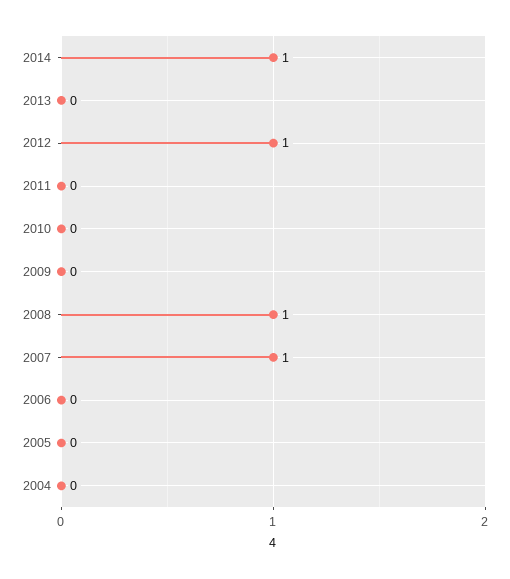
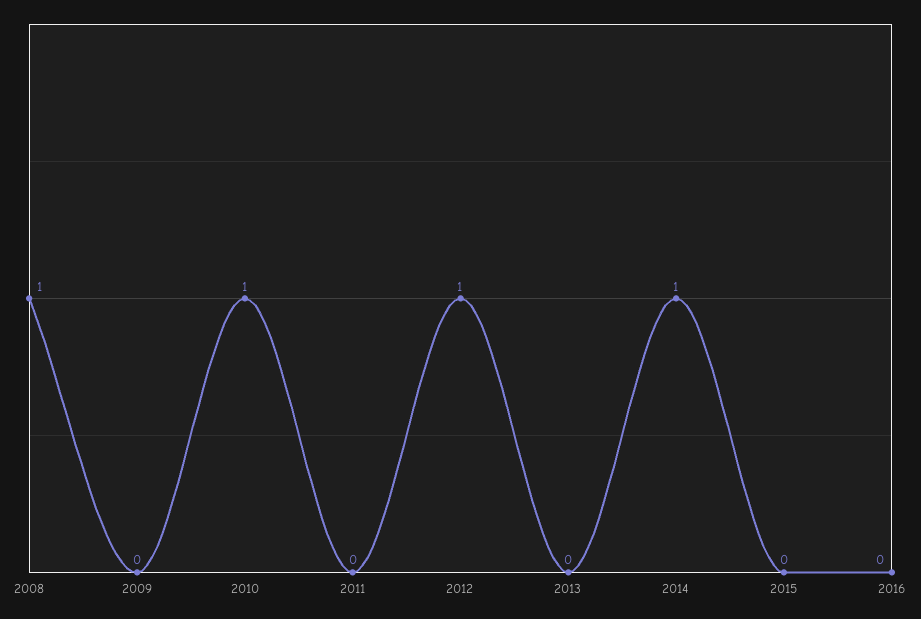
2010: 0 -> 1
2007: 1 -> none
2006: 0 -> none
2005: 0 -> none
2004: 0 -> none
2015: none -> 0
2016: none -> 0

